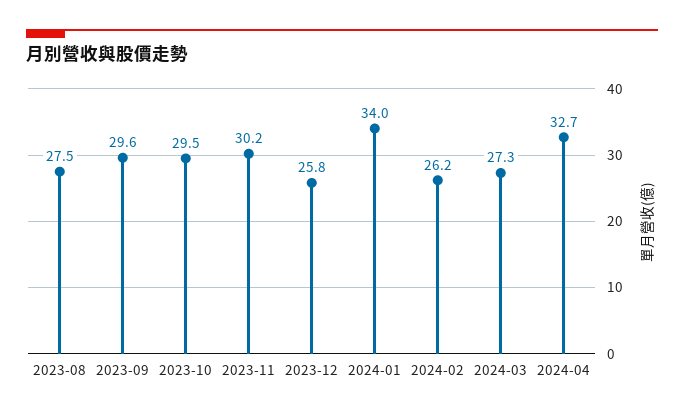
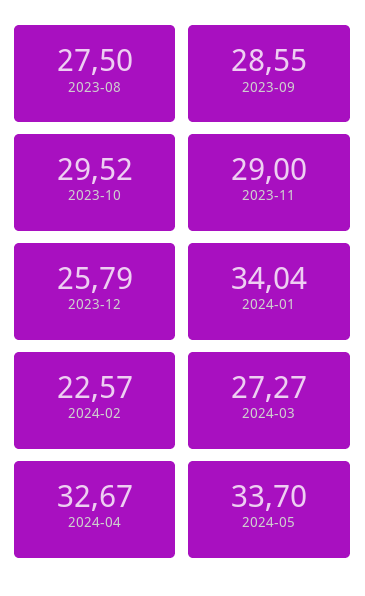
2023-09: 29.6 -> 28.55
2023-11: 30.2 -> 29
2024-02: 26.2 -> 22.57
2024-05: none -> 33.7

